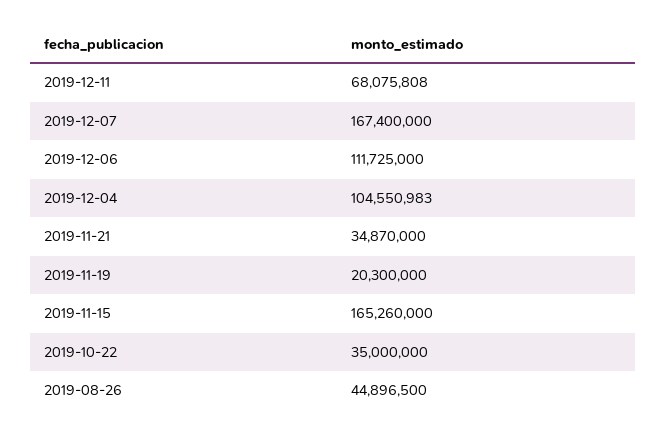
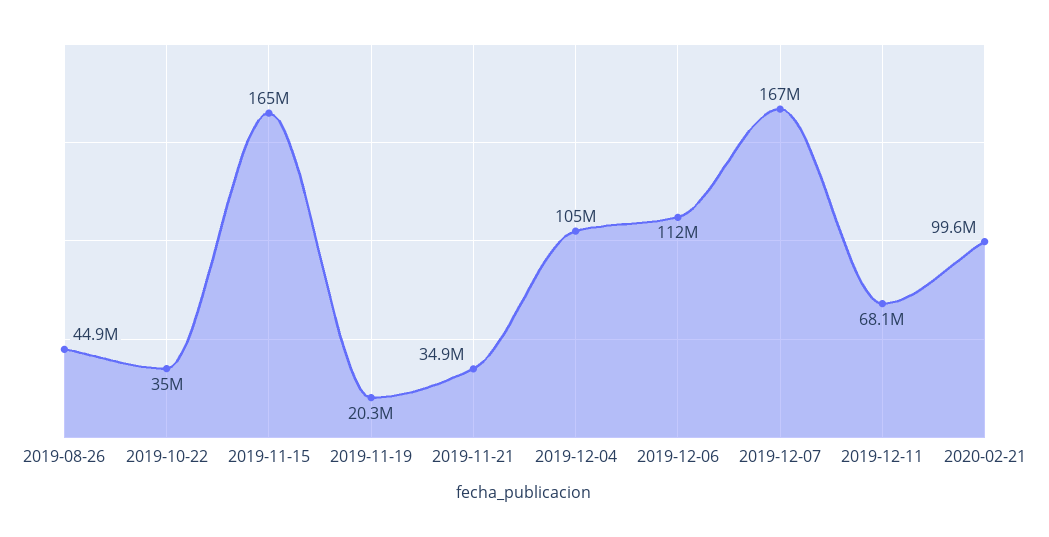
2020-02-21: none -> 99600000

